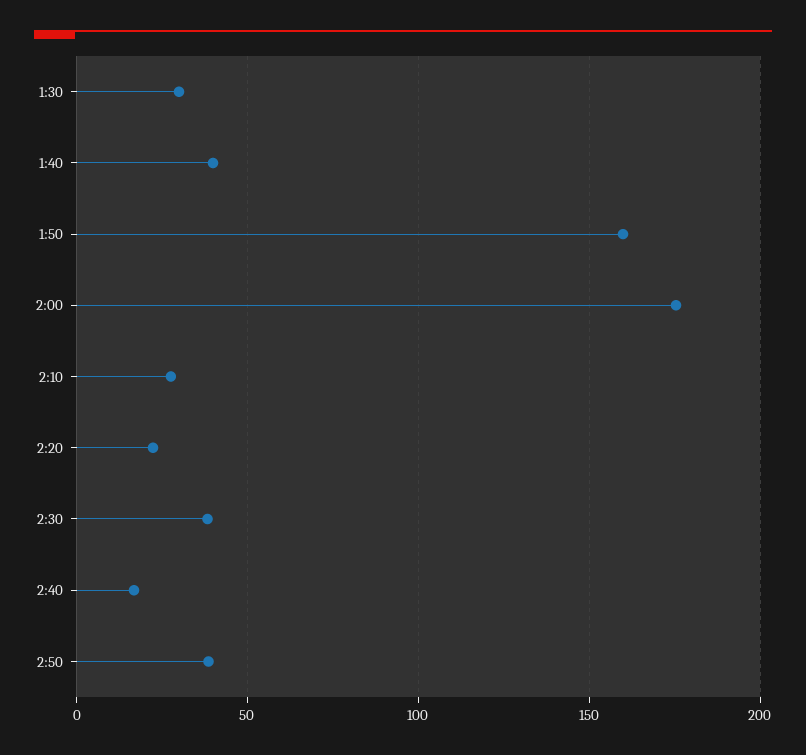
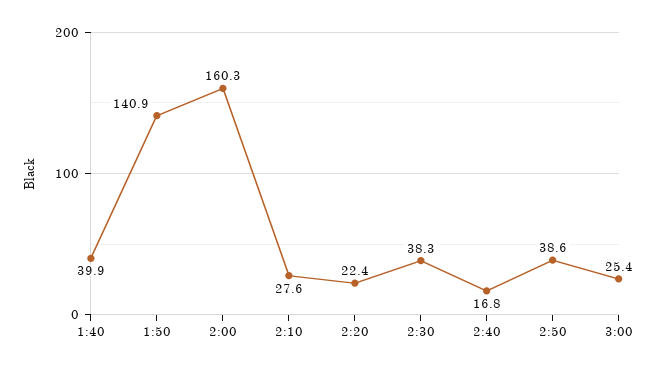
1:30: 30 -> none
1:50: 160 -> 140.9
2:00: 175 -> 160.3
3:00: none -> 25.4

